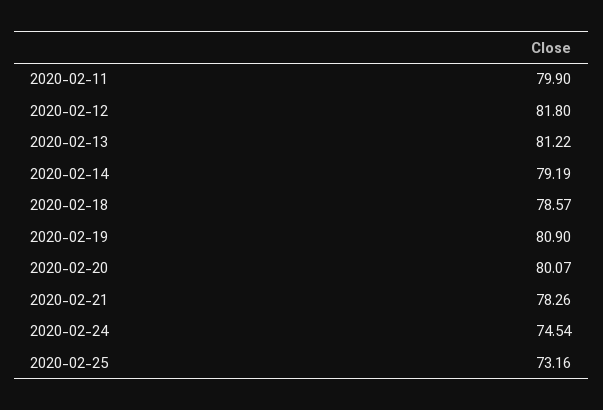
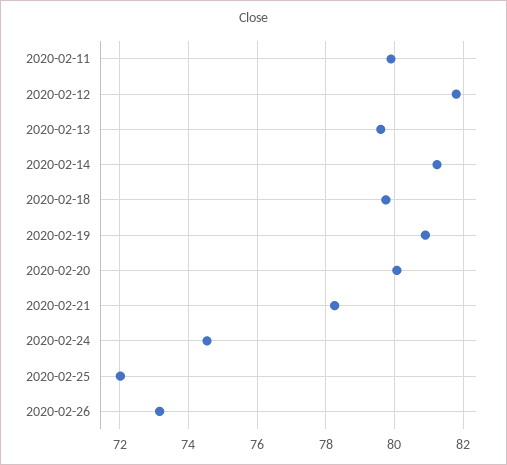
2020-02-13: 81.22 -> 79.6
2020-02-14: 79.19 -> 81.2
2020-02-18: 78.57 -> 79.8
2020-02-25: 73.16 -> 72
2020-02-26: none -> 73.2

